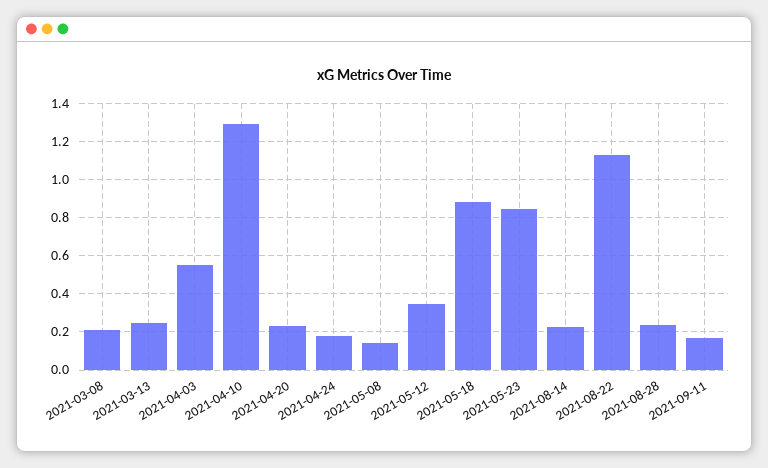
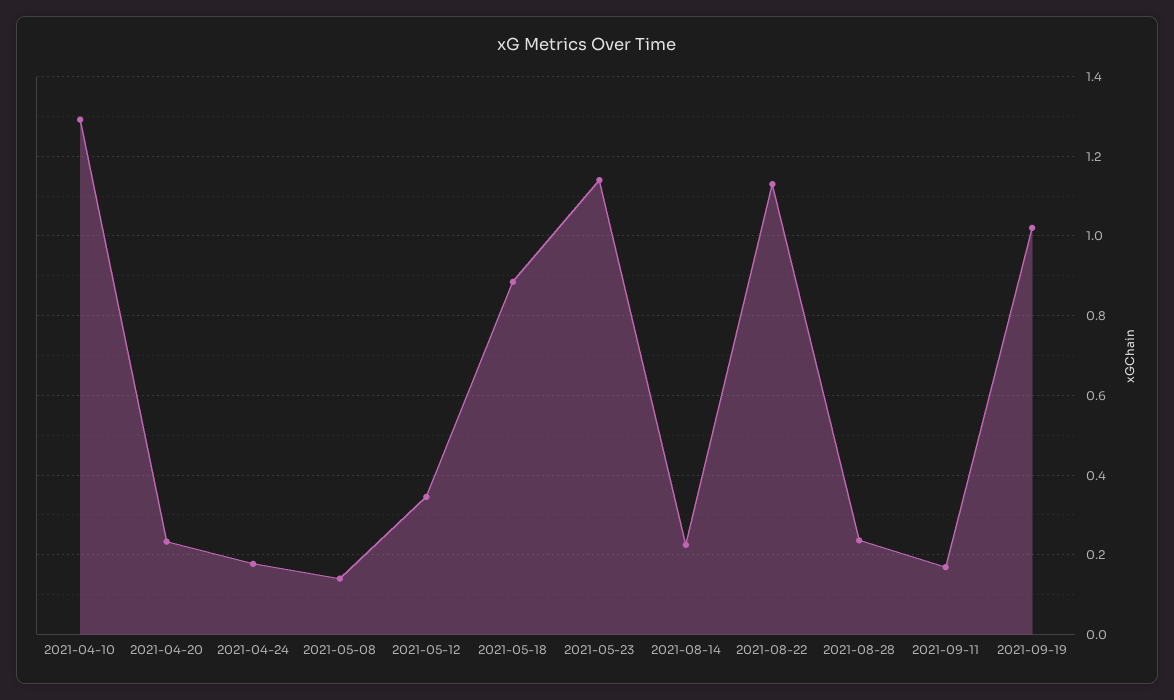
2021-03-08: 0.2 -> none
2021-03-13: 0.25 -> none
2021-04-03: 0.55 -> none
2021-05-23: 0.85 -> 1.14
2021-09-19: none -> 1.02

